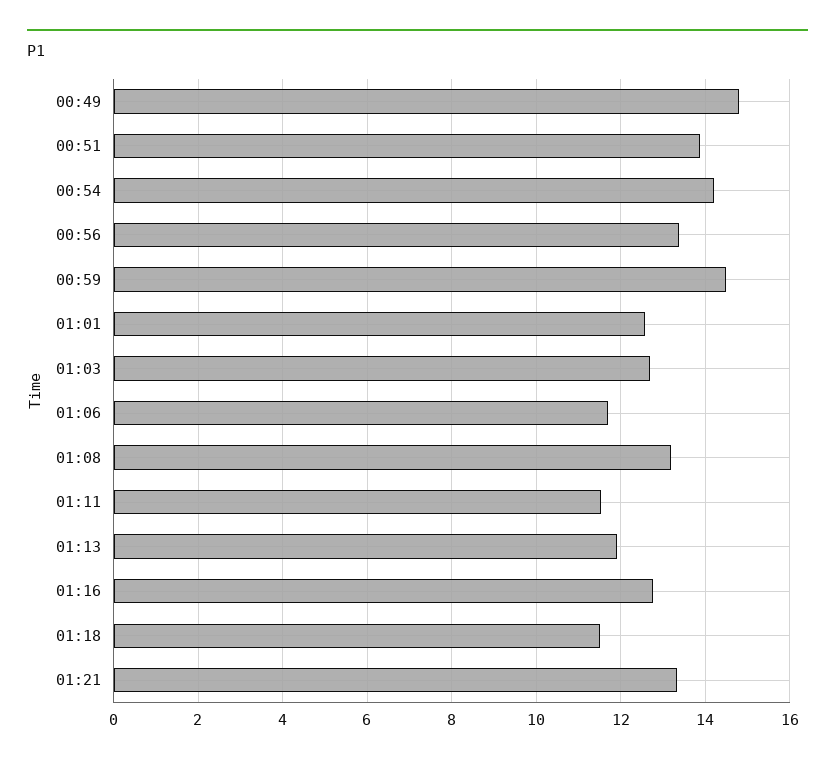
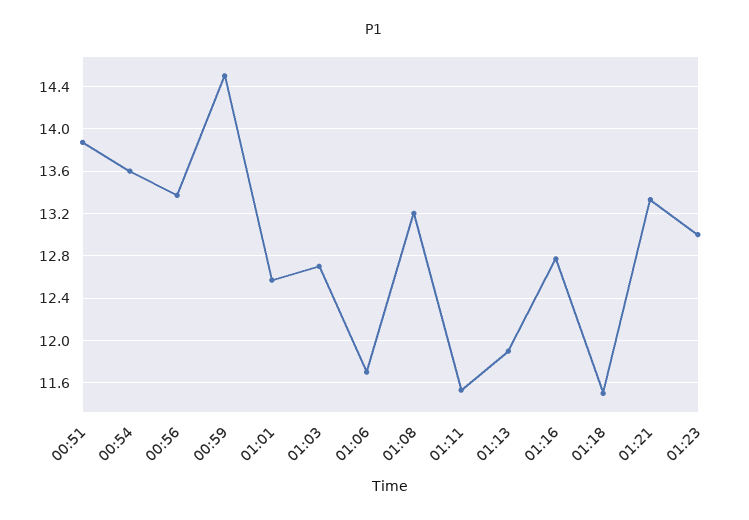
00:49: 14.8 -> none
00:54: 14.2 -> 13.6
01:23: none -> 13

